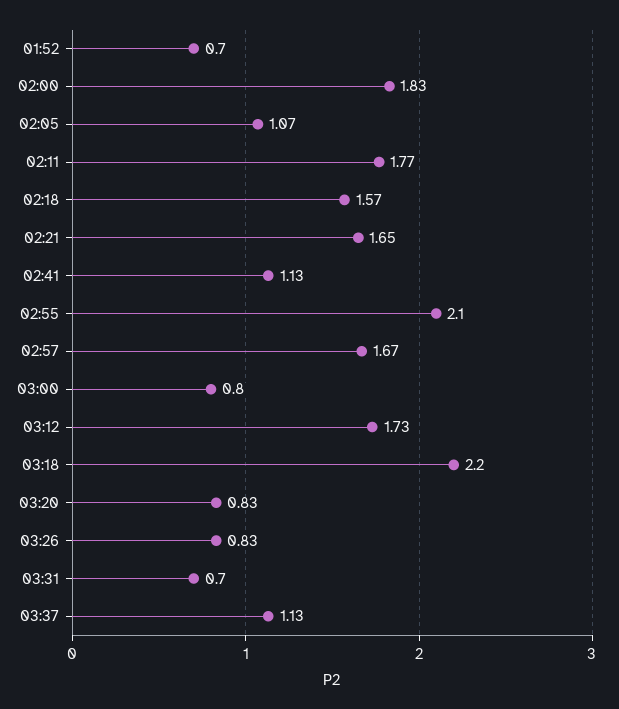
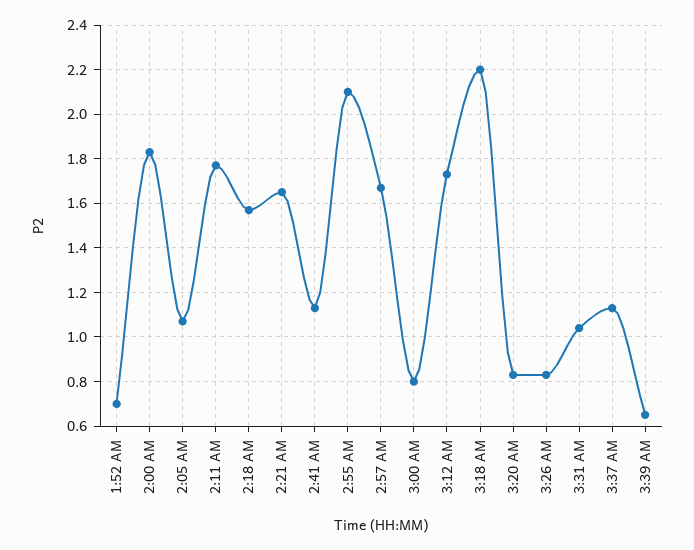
03:31: 0.7 -> 1.05
3:39 AM: none -> 0.65

